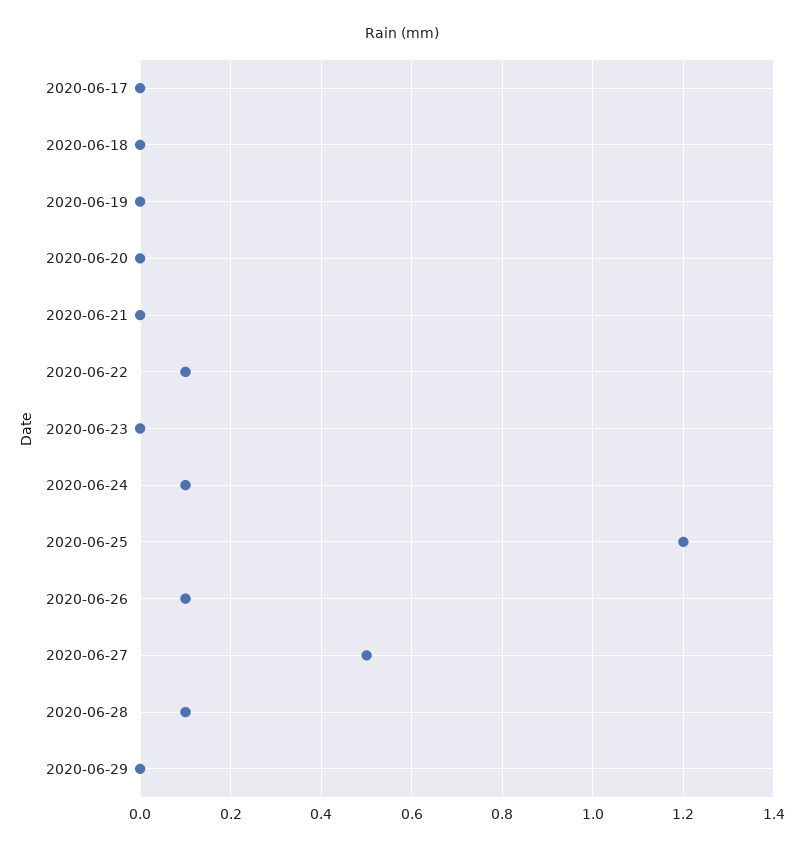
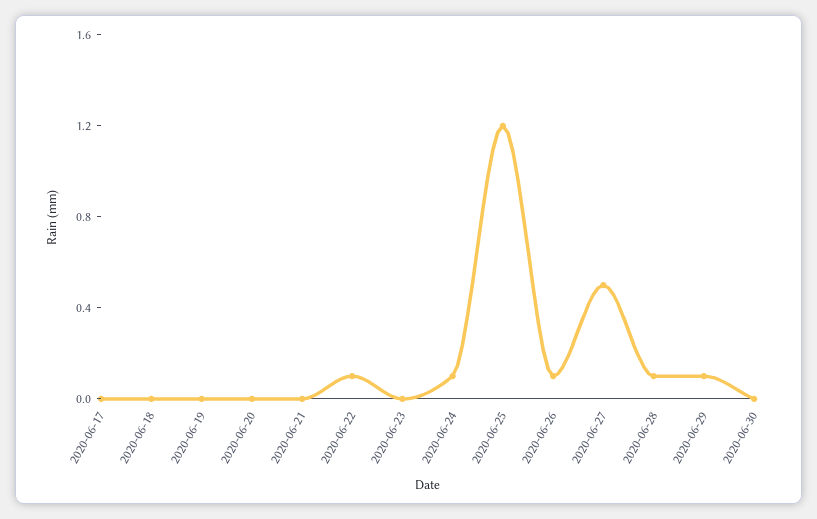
2020-06-29: 0 -> 0.1
2020-06-30: none -> 0

